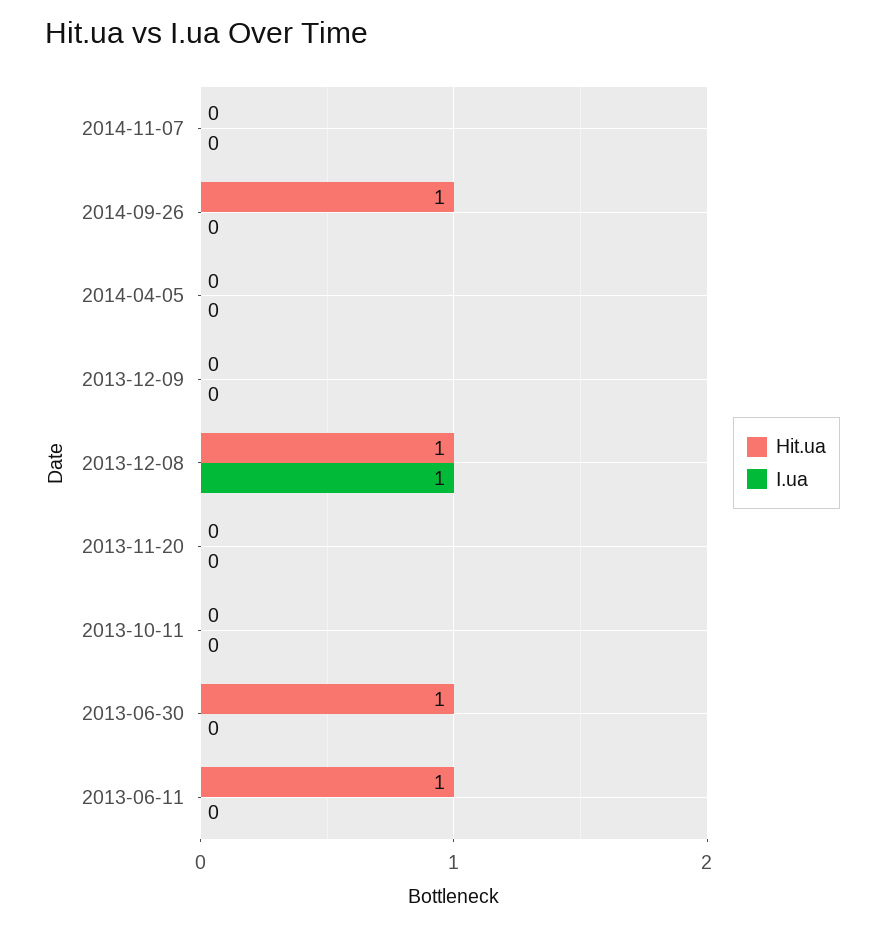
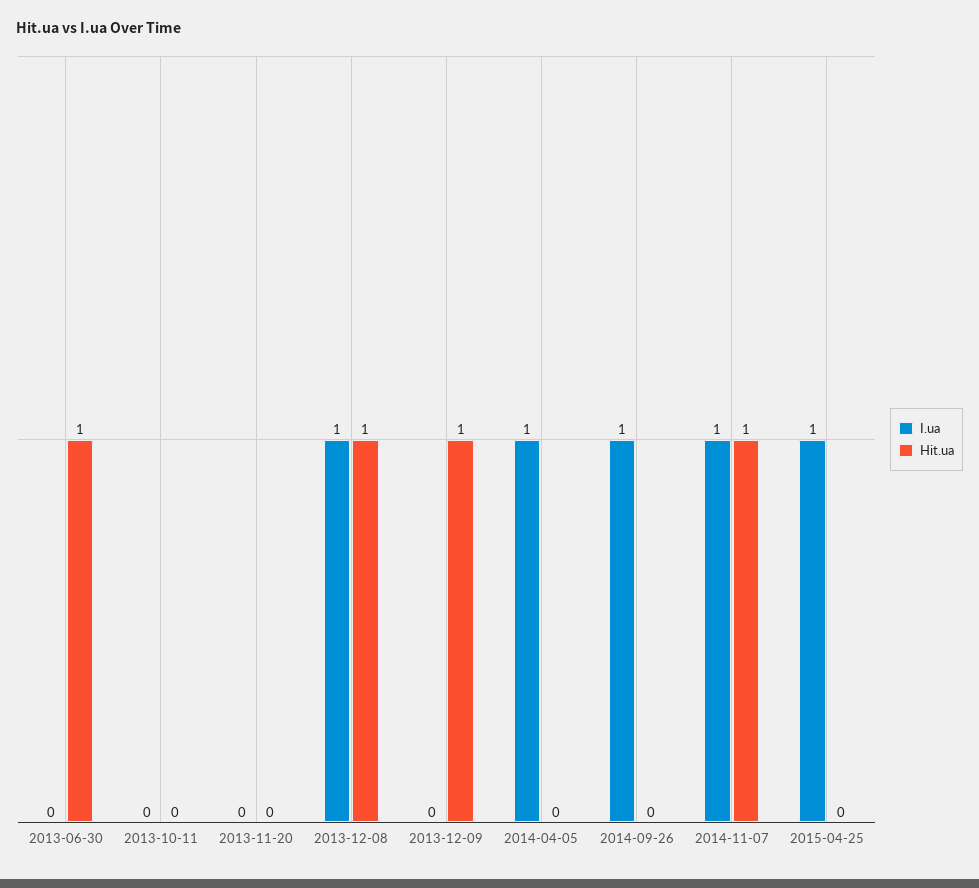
Hit.ua, 2014-11-07: 0 -> 1
I.ua, 2014-11-07: 0 -> 1
Hit.ua, 2014-09-26: 1 -> 0
I.ua, 2014-09-26: 0 -> 1
I.ua, 2014-04-05: 0 -> 1
Hit.ua, 2013-12-09: 0 -> 1
Hit.ua, 2013-06-11: 1 -> none
I.ua, 2013-06-11: 0 -> none
I.ua, 2015-04-25: none -> 1
Hit.ua, 2015-04-25: none -> 0

